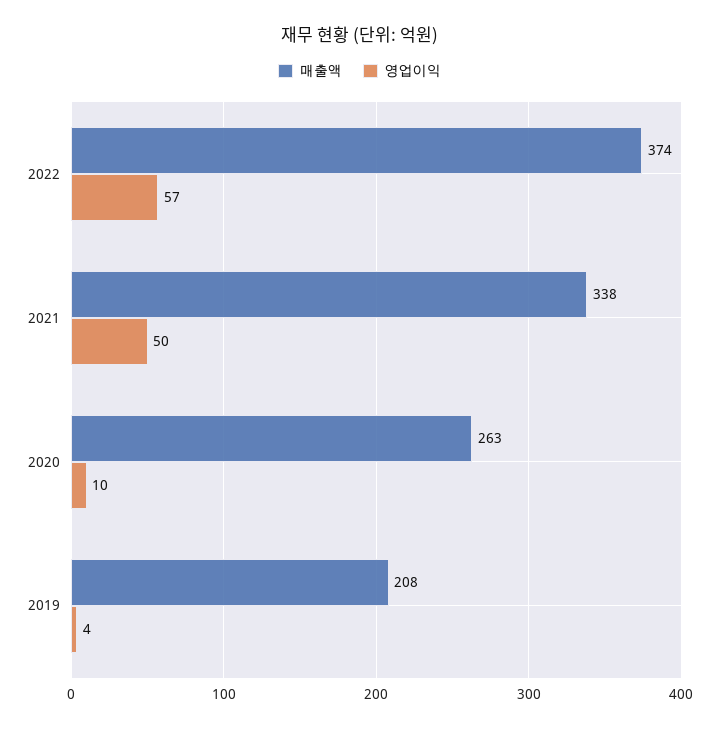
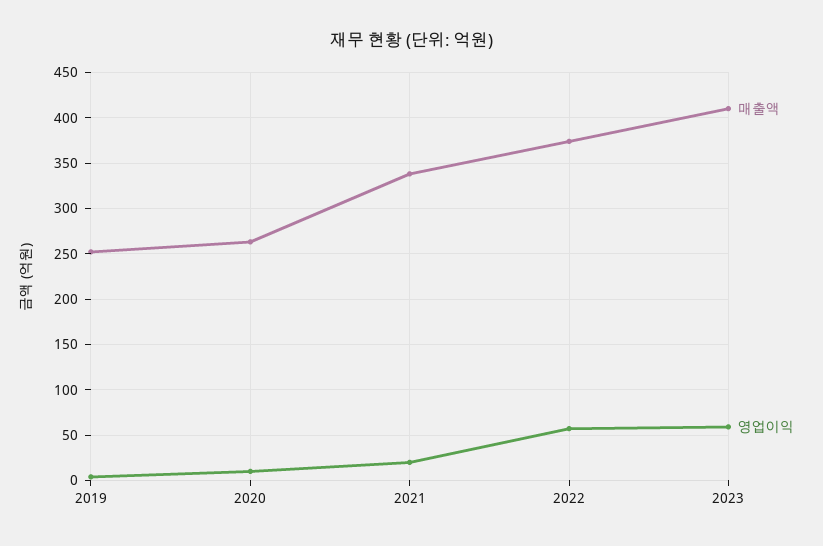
영업이익, 2021: 50 -> 20
매출액, 2019: 208 -> 250
매출액, 2023: none -> 410
영업이익, 2023: none -> 60

